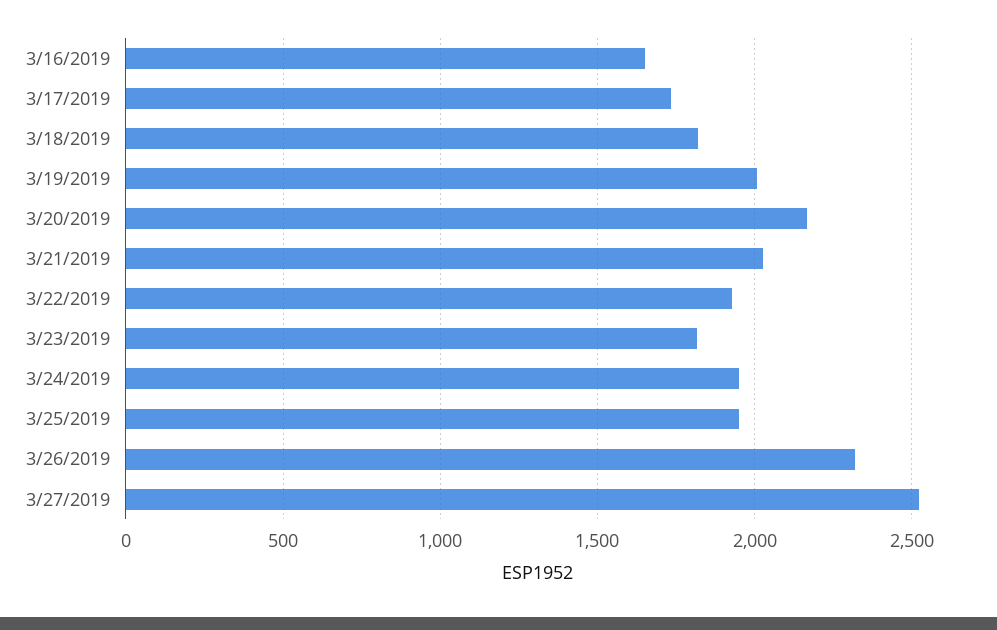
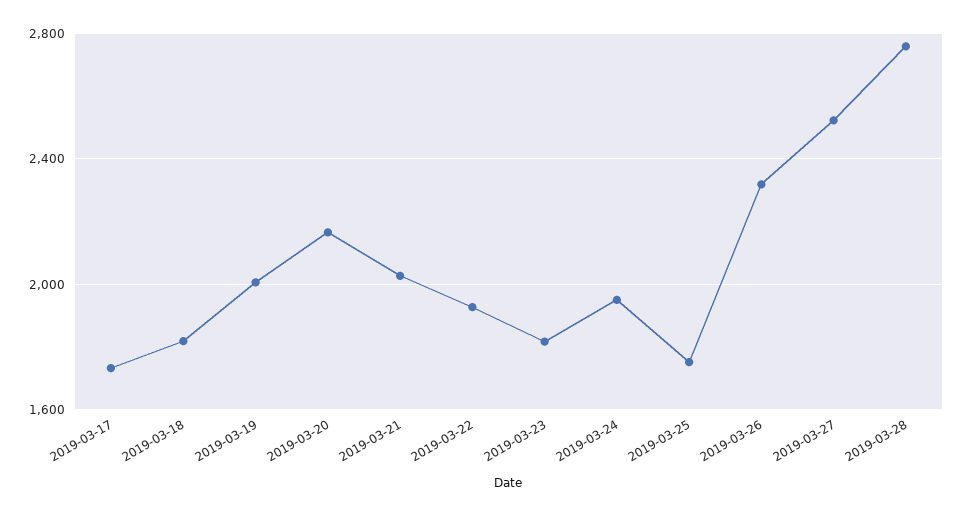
3/16/2019: 1650 -> none
3/25/2019: 1950 -> 1750
2019-03-28: none -> 2750

